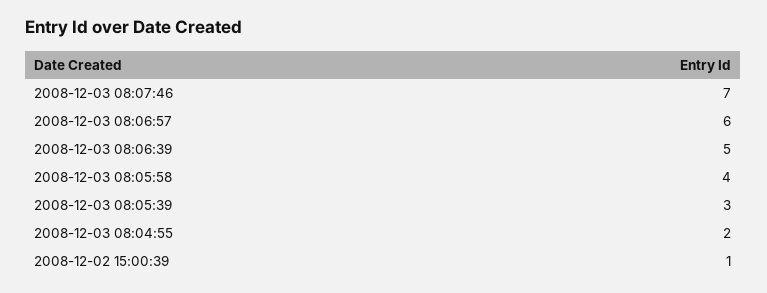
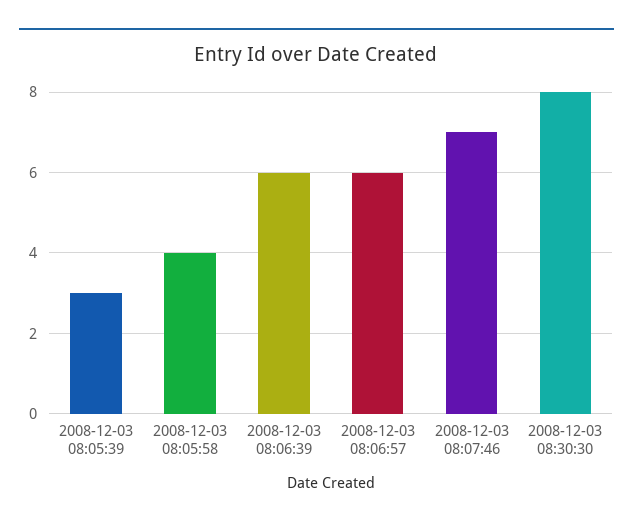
2008-12-03 08:06:39: 5 -> 6
2008-12-03 08:04:55: 2 -> none
2008-12-02 15:00:39: 1 -> none
2008-12-03 08:30:30: none -> 8

